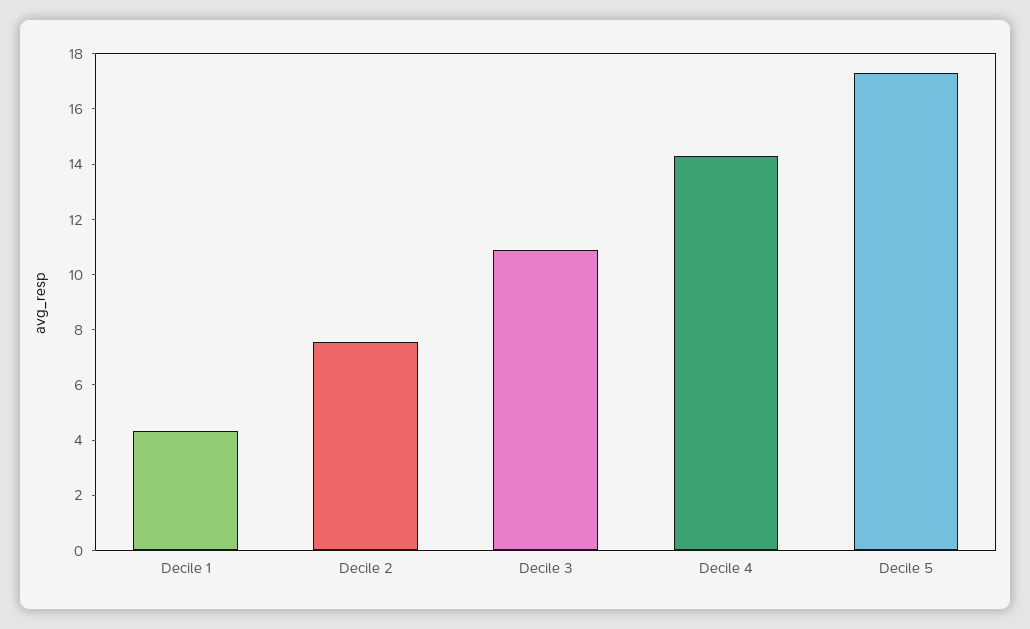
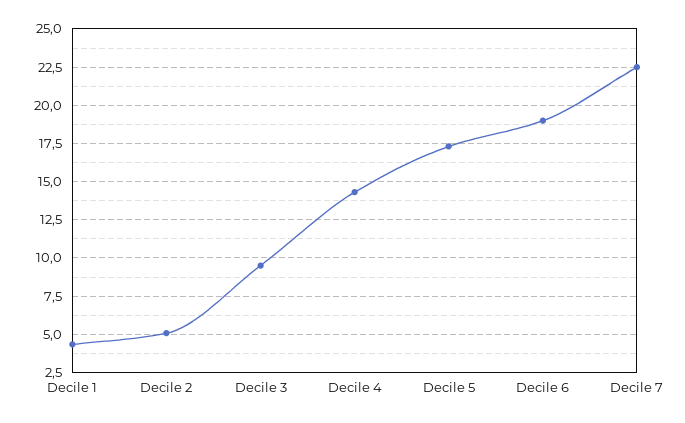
Decile 2: 7.5 -> 5
Decile 3: 11 -> 9.5
Decile 6: none -> 19
Decile 7: none -> 22.5

